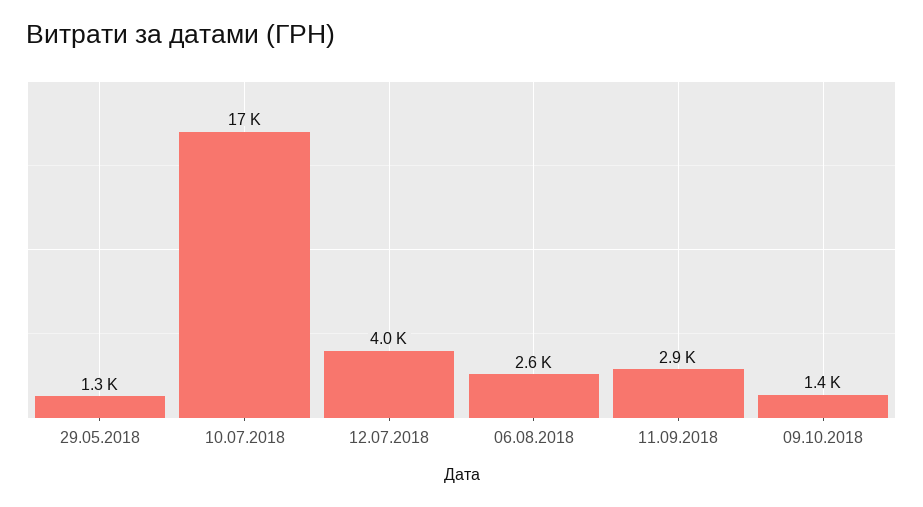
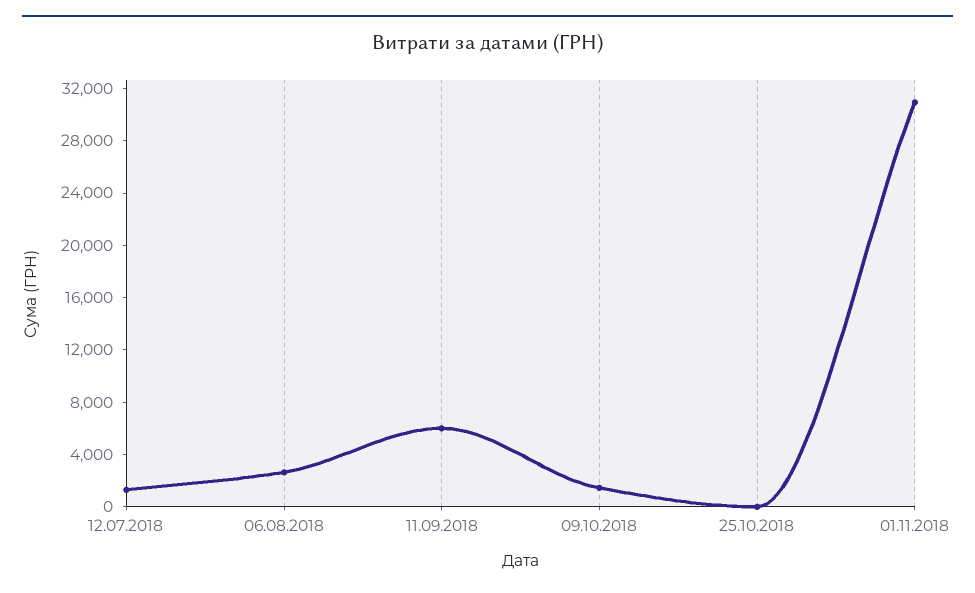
29.05.2018: 1300 -> none
10.07.2018: 17000 -> none
12.07.2018: 4000 -> 1000
11.09.2018: 2900 -> 6000
25.10.2018: none -> 0
01.11.2018: none -> 31000

